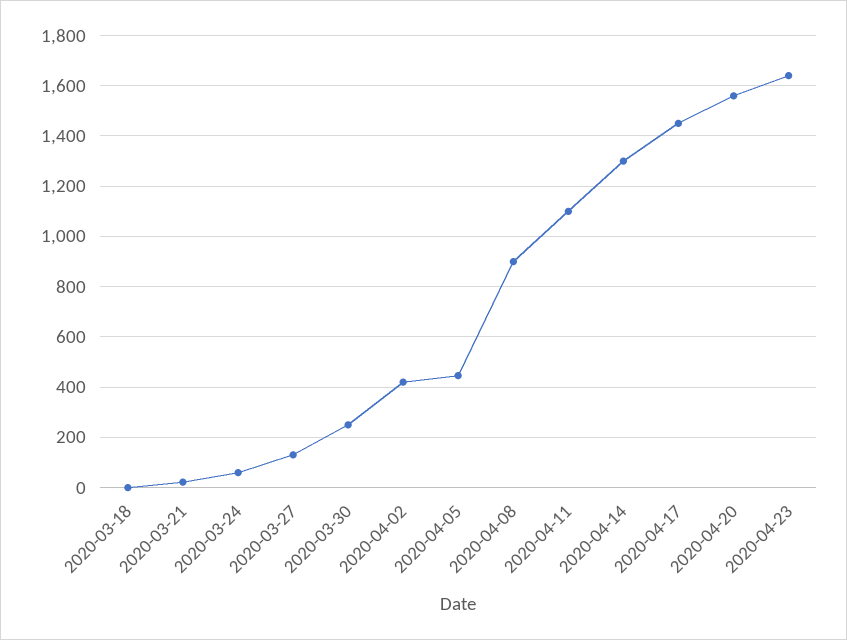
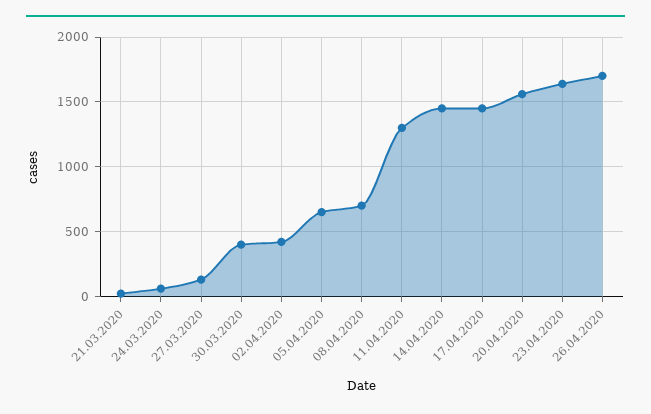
2020-03-18: 0 -> none
2020-03-30: 250 -> 400
2020-04-05: 450 -> 650
2020-04-08: 900 -> 700
2020-04-11: 1100 -> 1300
2020-04-14: 1300 -> 1450
26.04.2020: none -> 1700

